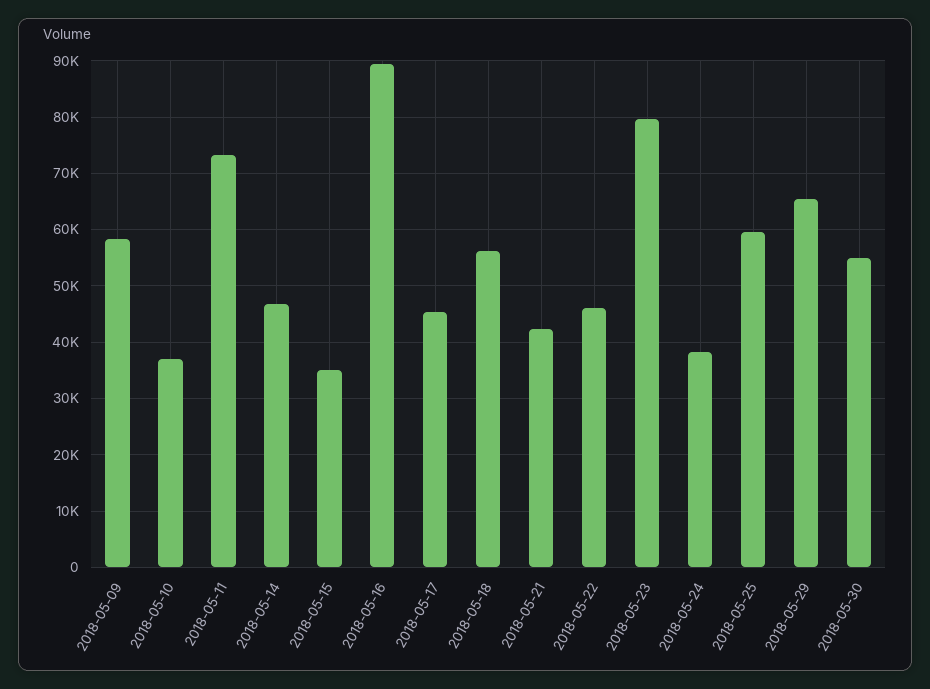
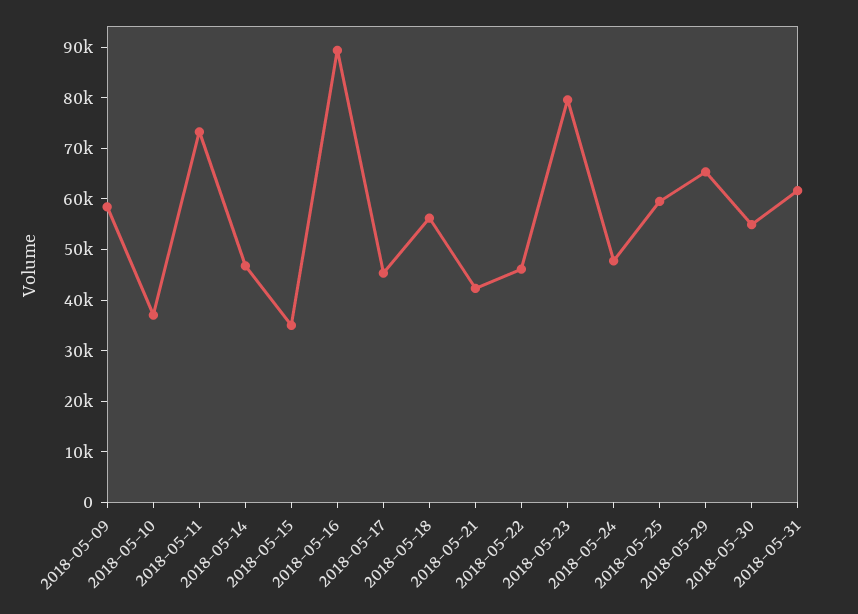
2018-05-24: 38000 -> 48000
2018-05-31: none -> 62000

